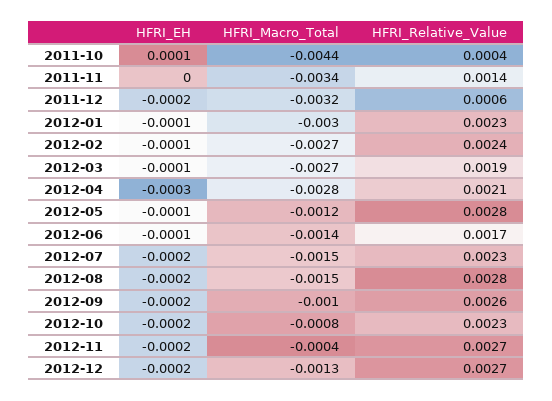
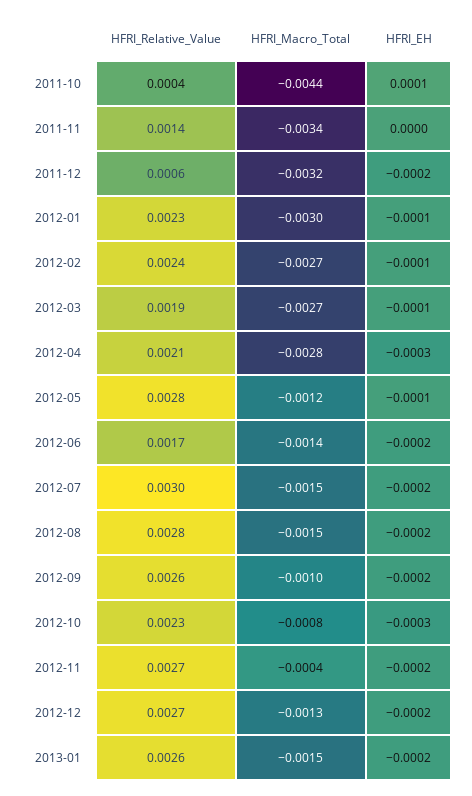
HFRI_EH, 2012-06: -0.0001 -> -0.0002
HFRI_Relative_Value, 2012-07: 0.0023 -> 0.003
HFRI_EH, 2012-10: -0.0002 -> -0.0003
HFRI_Relative_Value, 2013-01: none -> 0.0026
HFRI_Macro_Total, 2013-01: none -> -0.0015
HFRI_EH, 2013-01: none -> -0.0002

